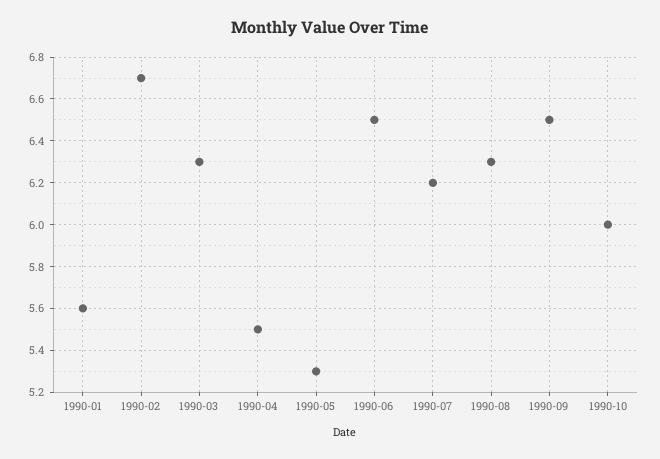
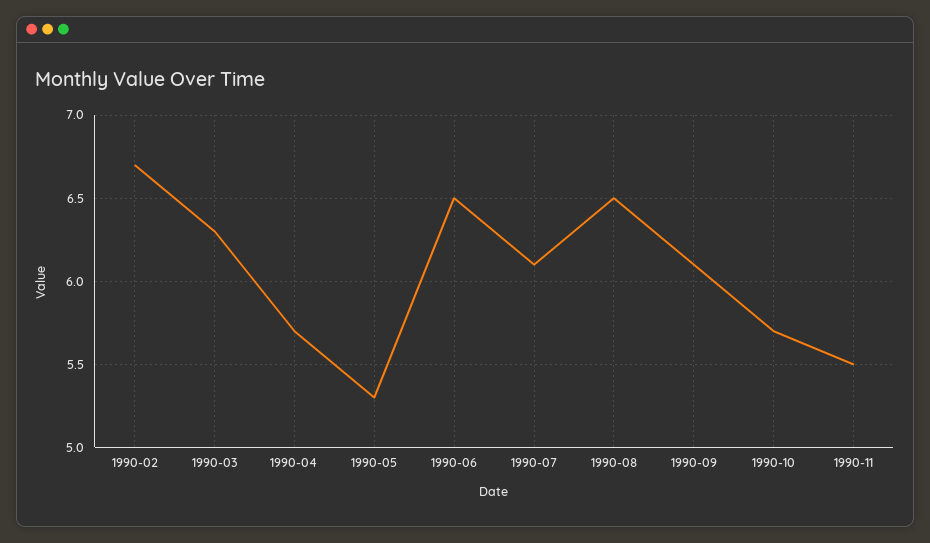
1990-01: 5.6 -> none
1990-04: 5.5 -> 5.7
1990-07: 6.2 -> 6.1
1990-08: 6.3 -> 6.5
1990-09: 6.5 -> 6.1
1990-10: 6 -> 5.7
1990-11: none -> 5.5

